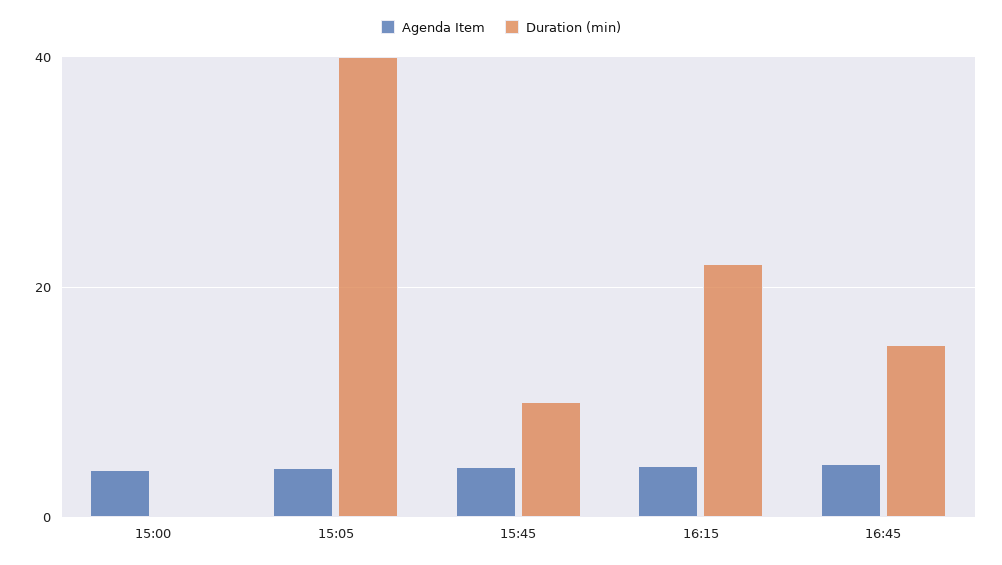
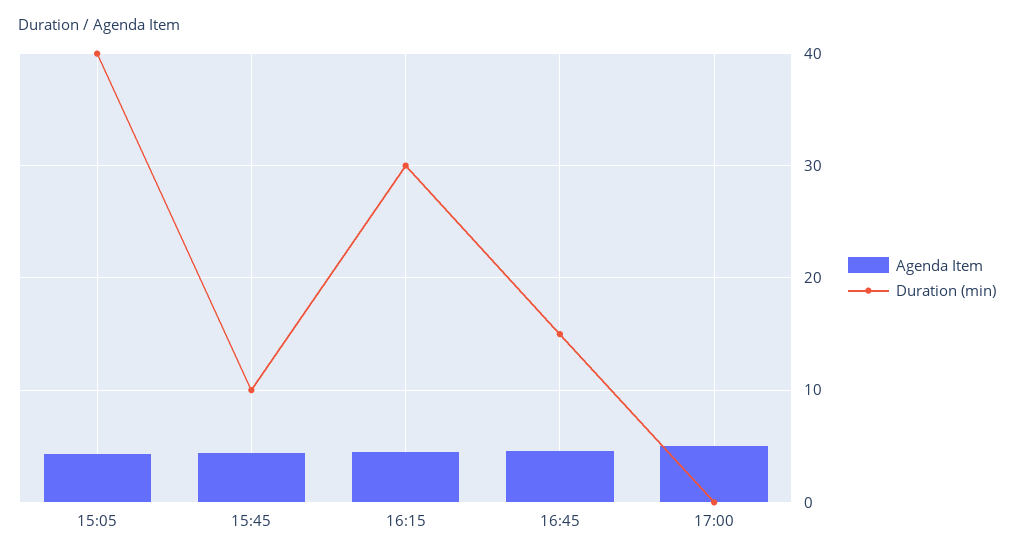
Agenda Item, 15:00: 4 -> none
Duration (min), 15:00: 0 -> none
Duration (min), 16:15: 22 -> 30
Agenda Item, 17:00: none -> 5
Duration (min), 17:00: none -> 0

